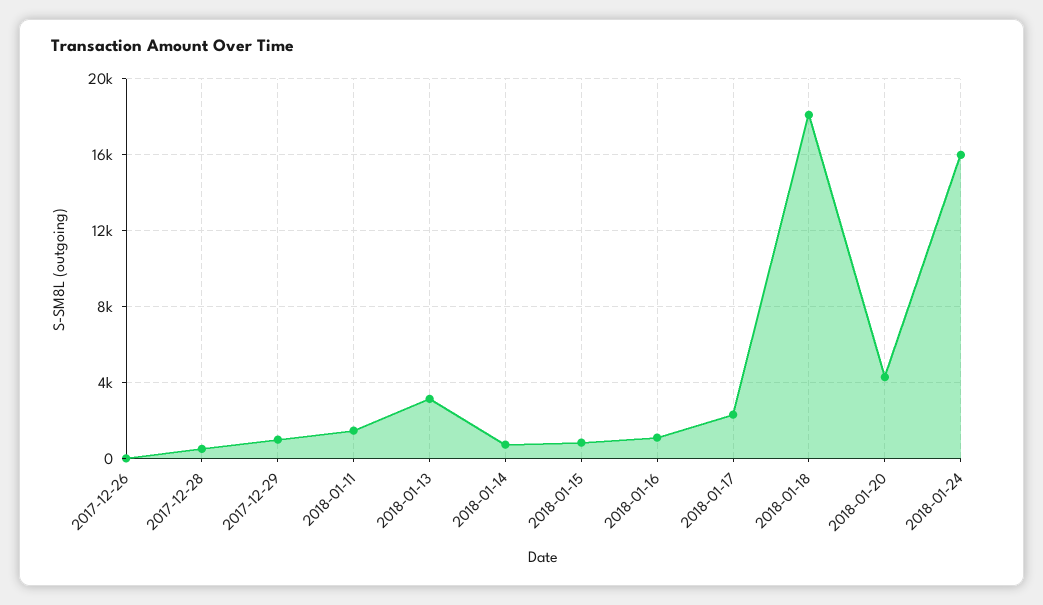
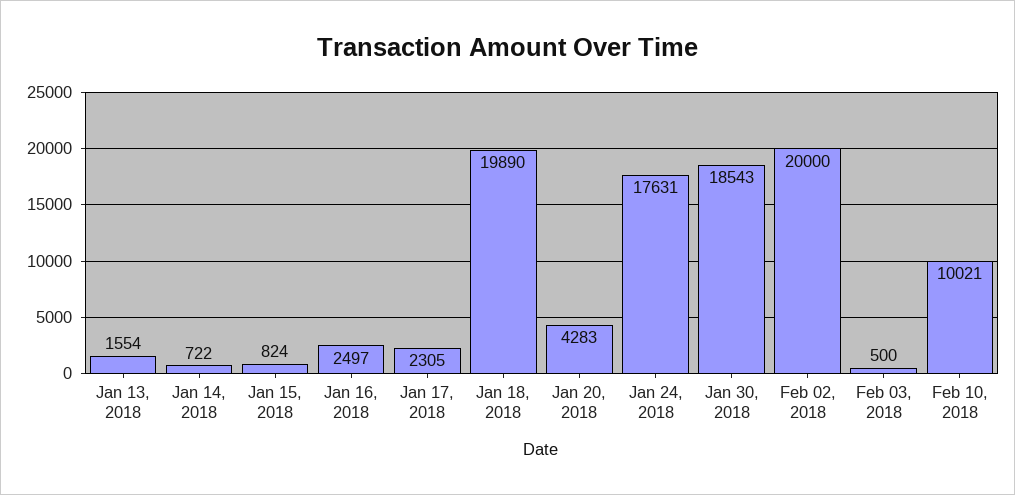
2017-12-26: 0 -> none
2017-12-28: 500 -> none
2017-12-29: 1000 -> none
2018-01-11: 1500 -> none
2018-01-13: 3000 -> 1554
2018-01-16: 1000 -> 2497
2018-01-18: 18000 -> 19890
2018-01-24: 16000 -> 17631
Jan 30, 2018: none -> 18543
Feb 02, 2018: none -> 20000
Feb 03, 2018: none -> 500
Feb 10, 2018: none -> 10021

